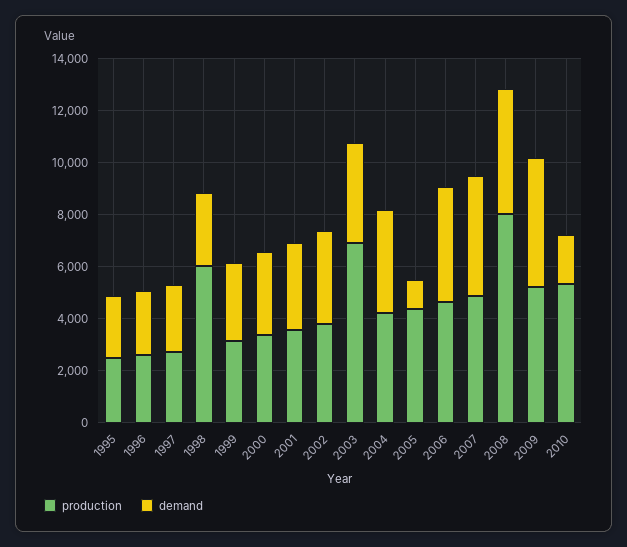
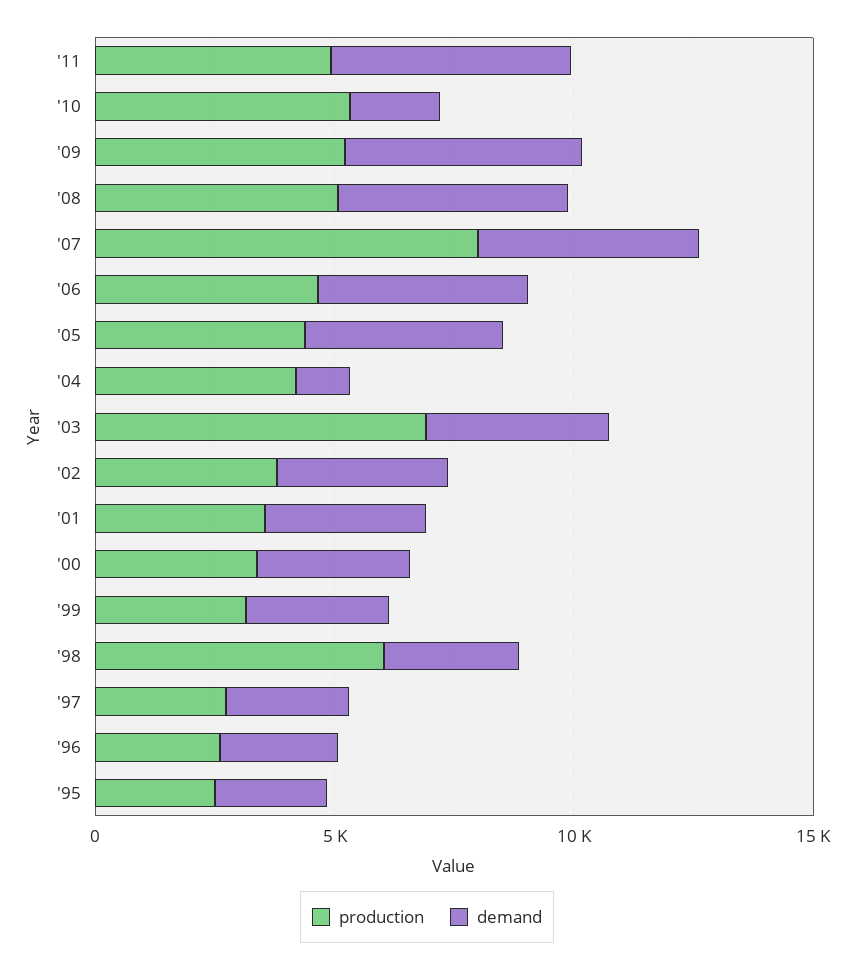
demand, 2004: 4000 -> 1000
demand, 2005: 1000 -> 4000
production, 2007: 5000 -> 8000
production, 2008: 8000 -> 5000
production, '11: none -> 5000
demand, '11: none -> 5000

